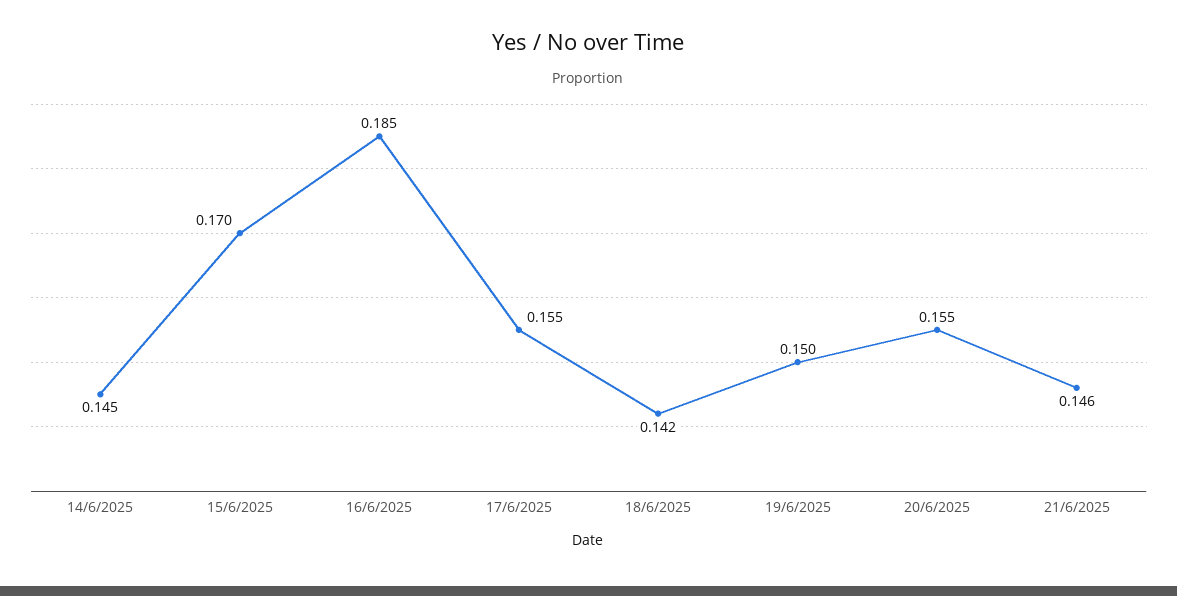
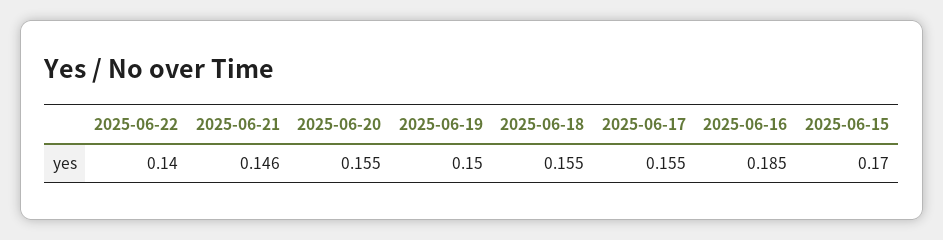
14/6/2025: 0.145 -> none
18/6/2025: 0.142 -> 0.155
2025-06-22: none -> 0.14

